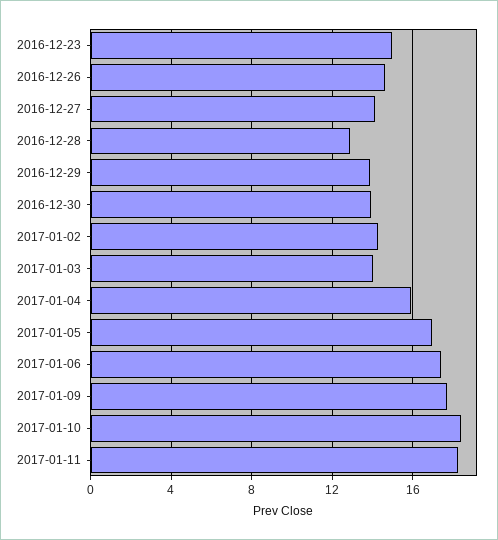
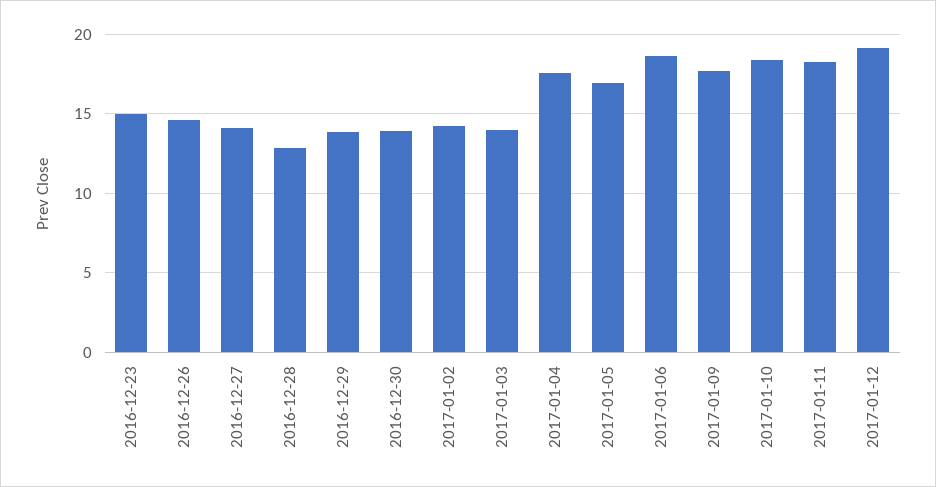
2017-01-04: 16 -> 17.5
2017-01-06: 17.5 -> 18.5
2017-01-12: none -> 19

